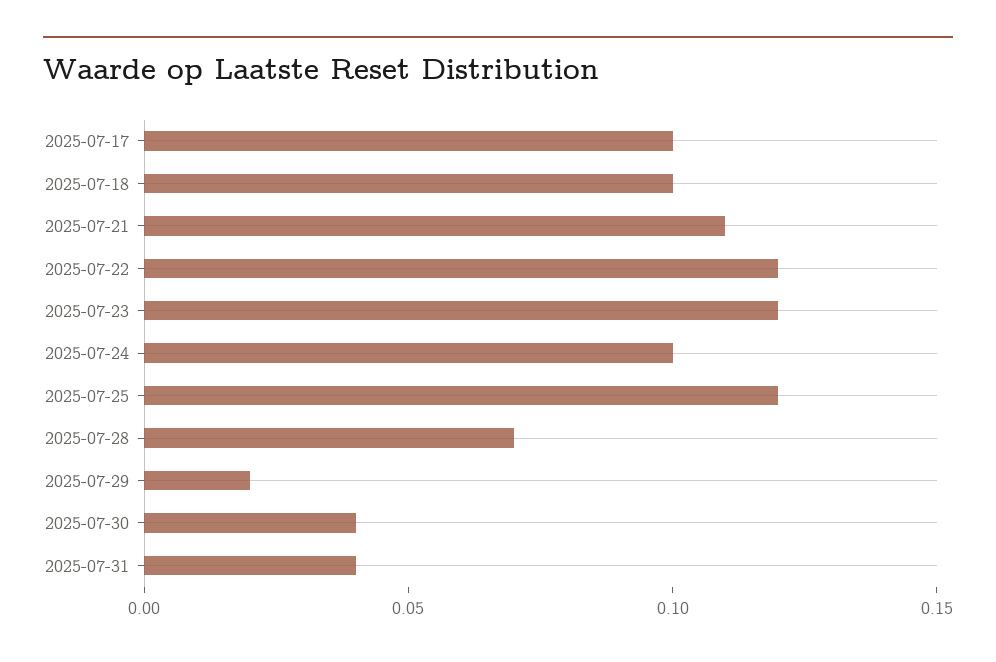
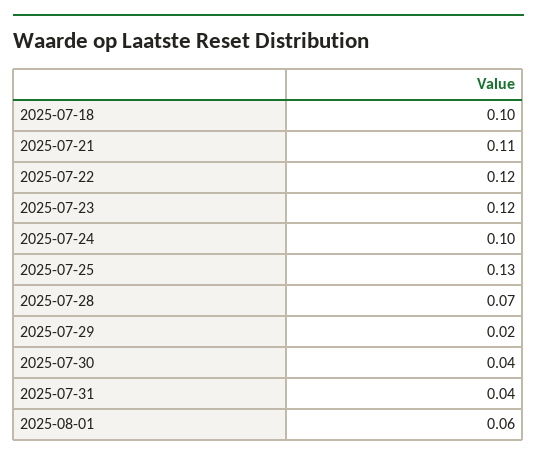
2025-07-17: 0.1 -> none
2025-07-25: 0.12 -> 0.13
2025-08-01: none -> 0.06

